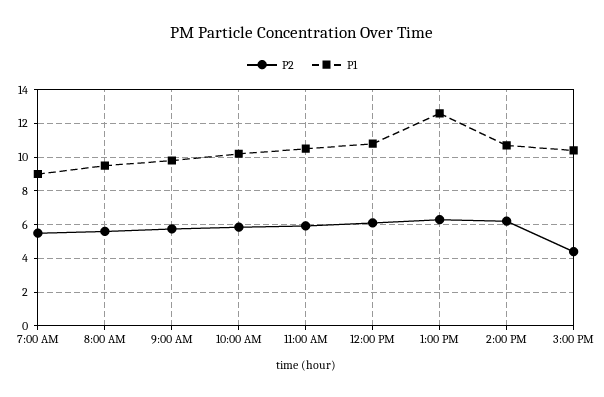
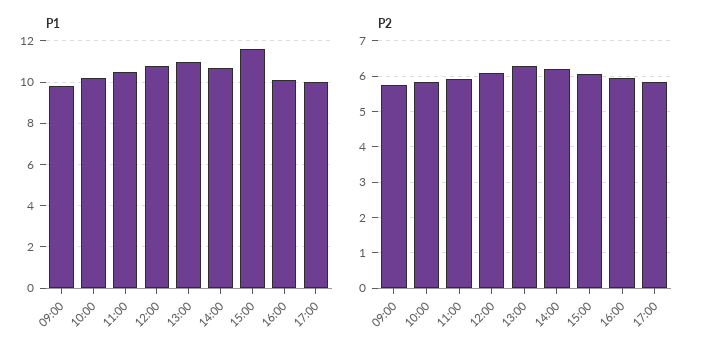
P2, 7:00 AM: 5.5 -> none
P1, 7:00 AM: 9 -> none
P2, 8:00 AM: 5.5 -> none
P1, 8:00 AM: 9.5 -> none
P1, 1:00 PM: 12.5 -> 11
P2, 3:00 PM: 4.5 -> 6
P1, 3:00 PM: 10.5 -> 11.5
P1, 16:00: none -> 10
P1, 17:00: none -> 10
P2, 16:00: none -> 6
P2, 17:00: none -> 5.8

